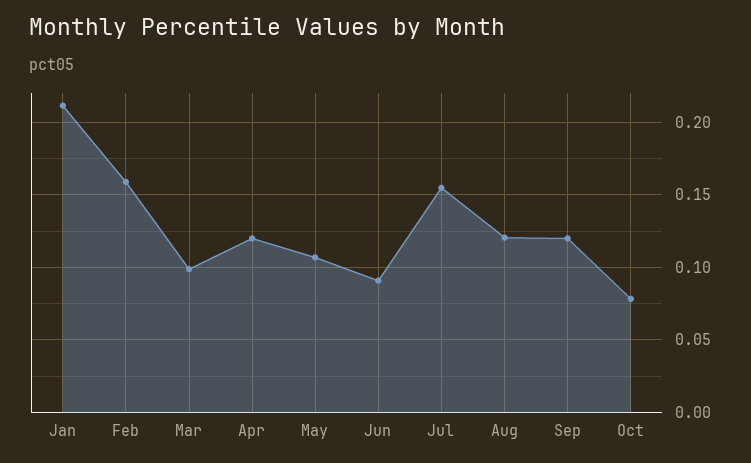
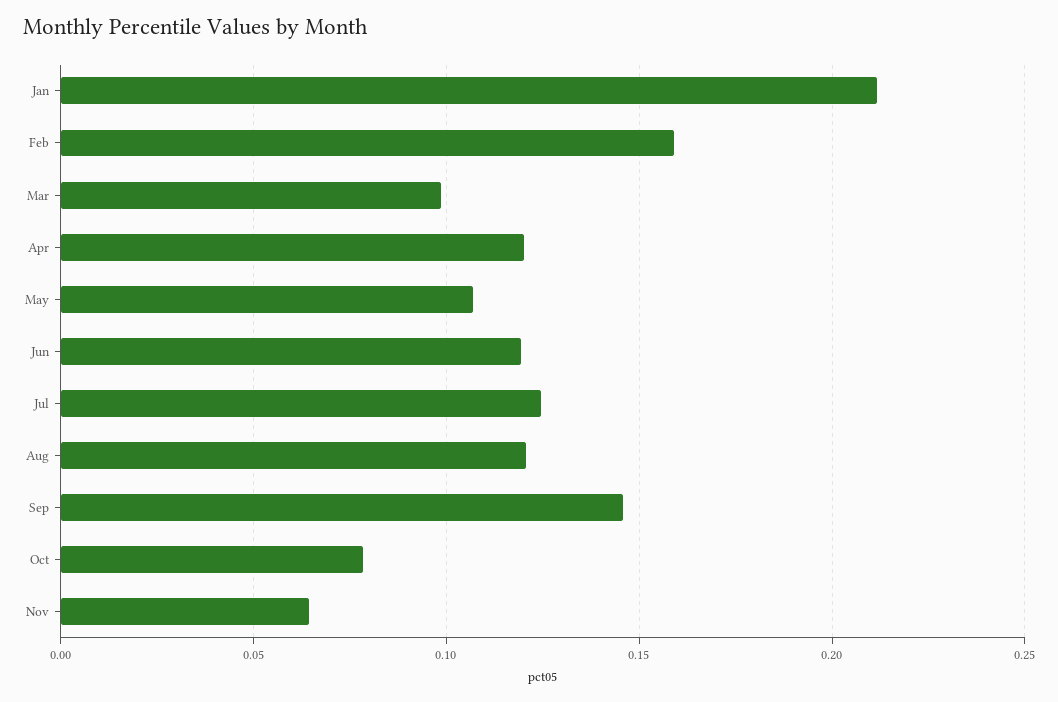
Jun: 0.09 -> 0.12
Jul: 0.155 -> 0.125
Sep: 0.12 -> 0.145
Nov: none -> 0.065

